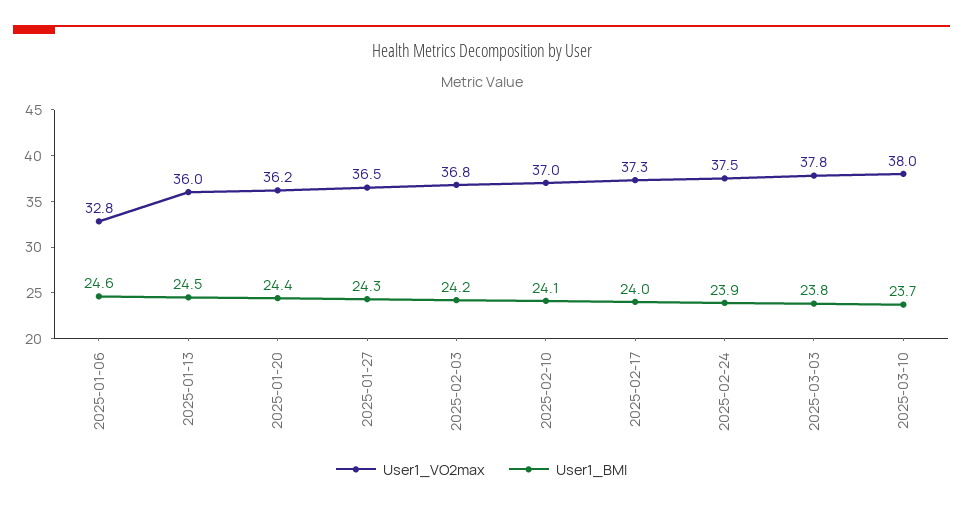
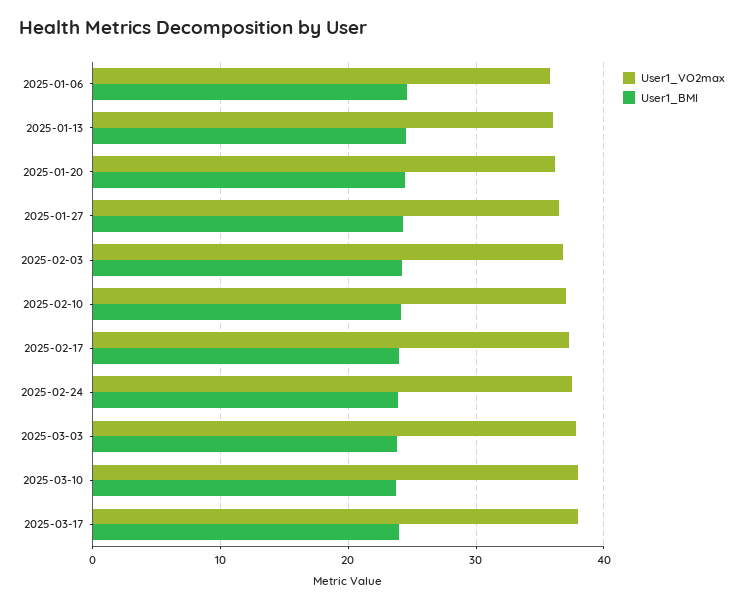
User1_VO2max, 2025-01-06: 32.8 -> 36
User1_VO2max, 2025-03-17: none -> 38
User1_BMI, 2025-03-17: none -> 24

